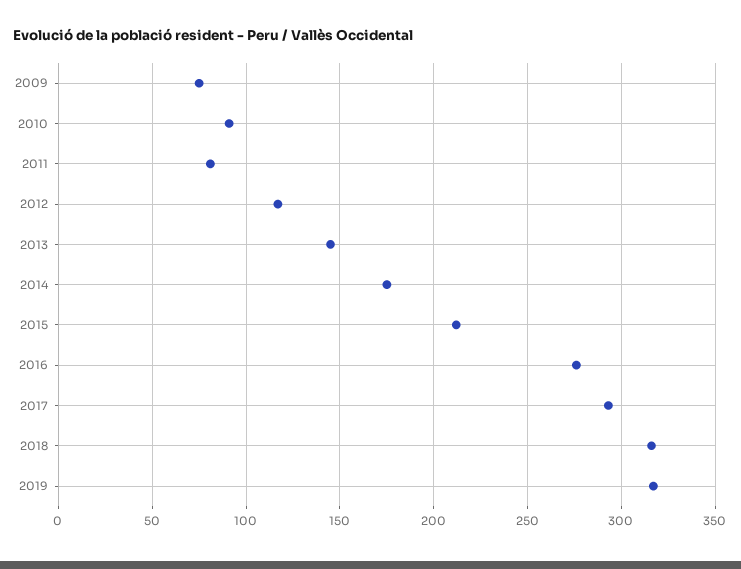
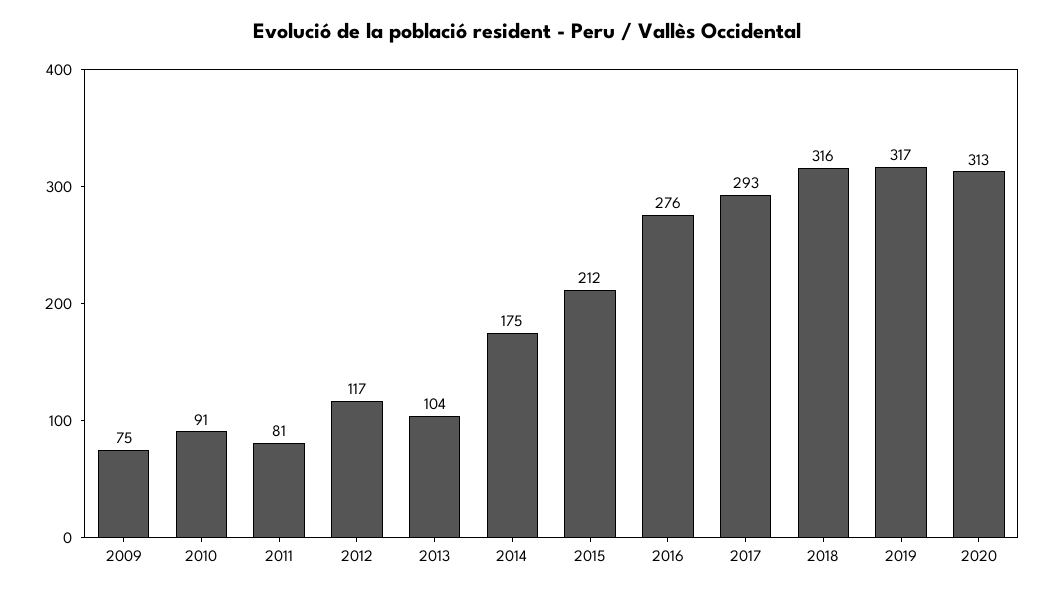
2013: 145 -> 104
2020: none -> 313

